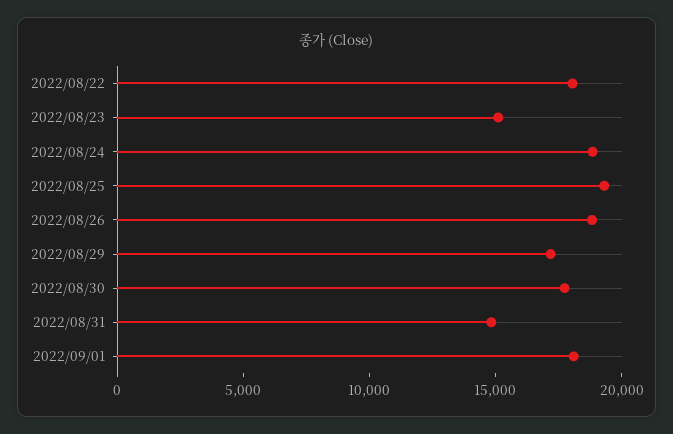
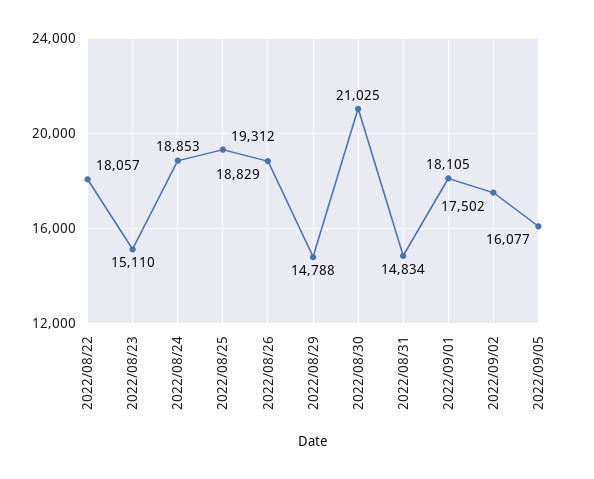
2022/08/29: 17000 -> 14788
2022/08/30: 18000 -> 21025
2022/09/02: none -> 17502
2022/09/05: none -> 16077

